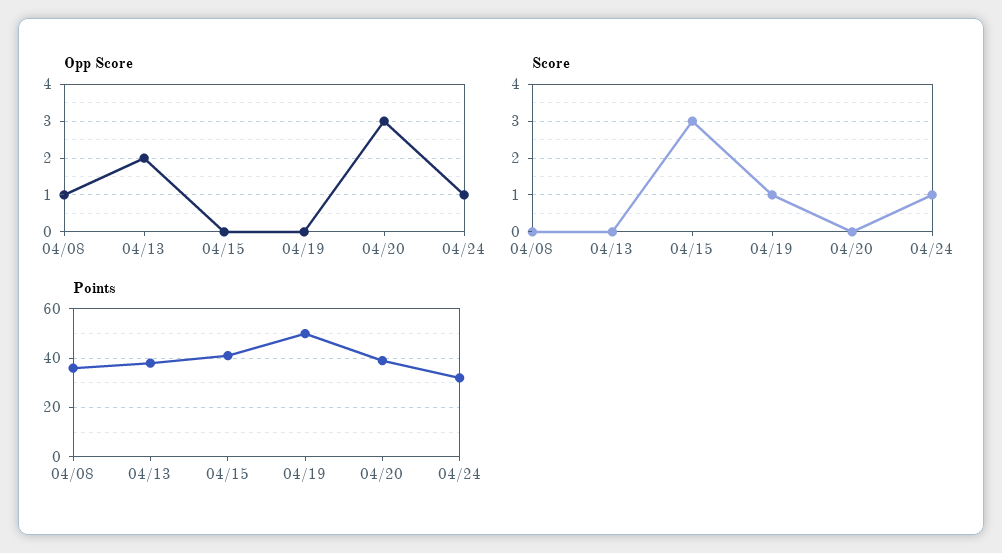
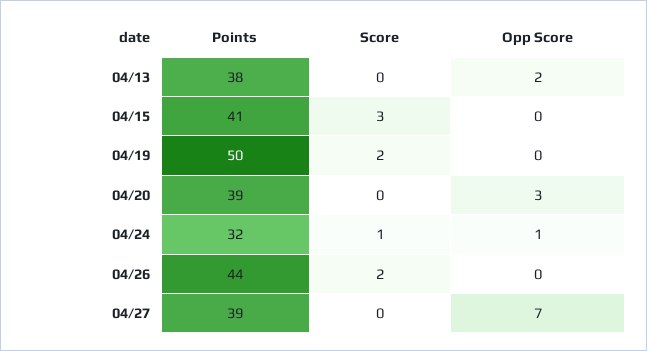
Opp Score, 04/08: 1 -> none
Score, 04/08: 0 -> none
Score, 04/19: 1 -> 2
Points, 04/08: 35 -> none
Points, 04/26: none -> 44
Score, 04/26: none -> 2
Opp Score, 04/26: none -> 0
Points, 04/27: none -> 39
Score, 04/27: none -> 0
Opp Score, 04/27: none -> 7

